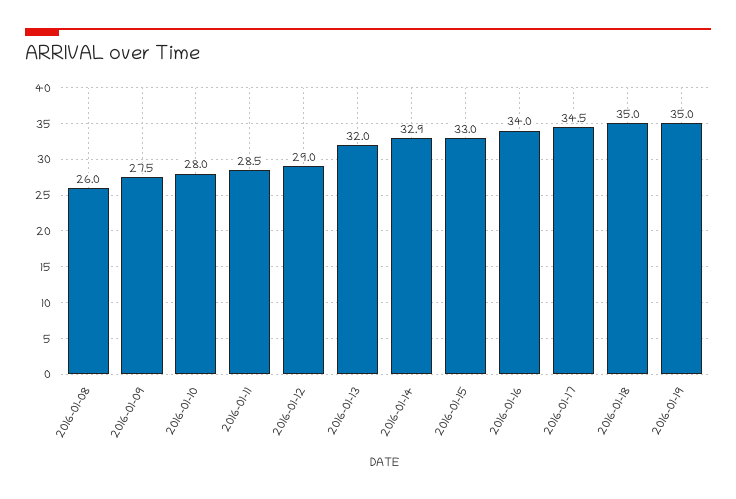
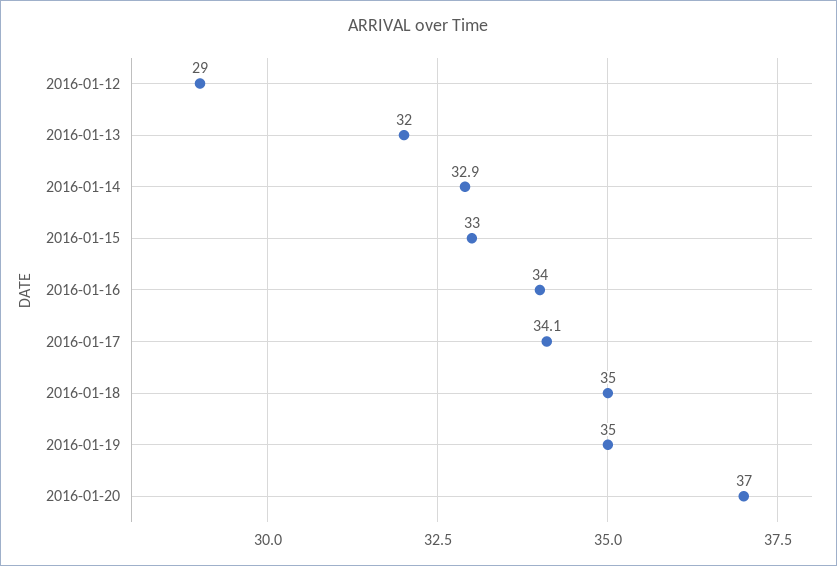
2016-01-08: 26 -> none
2016-01-09: 27.5 -> none
2016-01-10: 28 -> none
2016-01-11: 28.5 -> none
2016-01-17: 34.5 -> 34.1
2016-01-20: none -> 37

